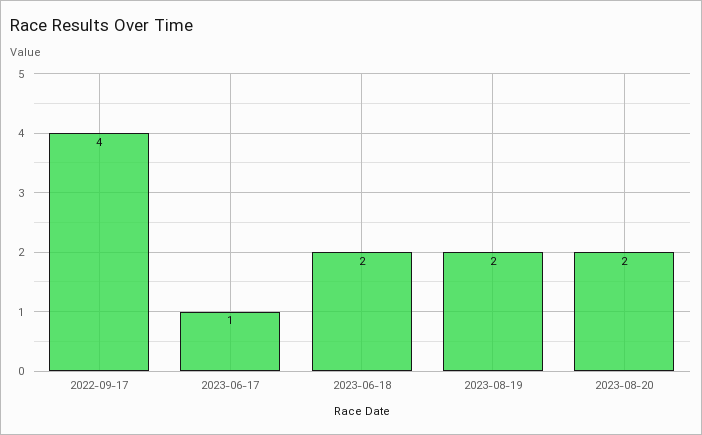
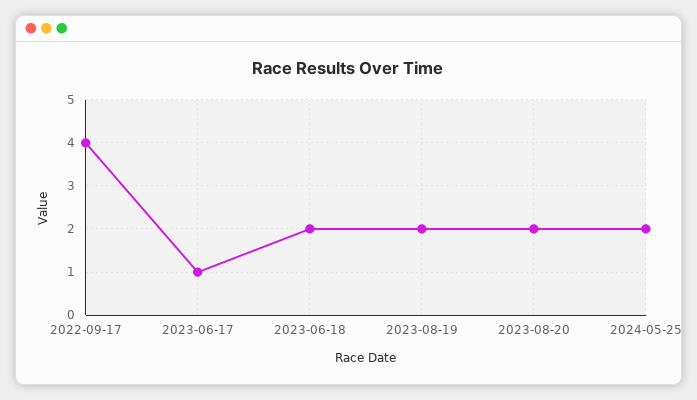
2024-05-25: none -> 2

